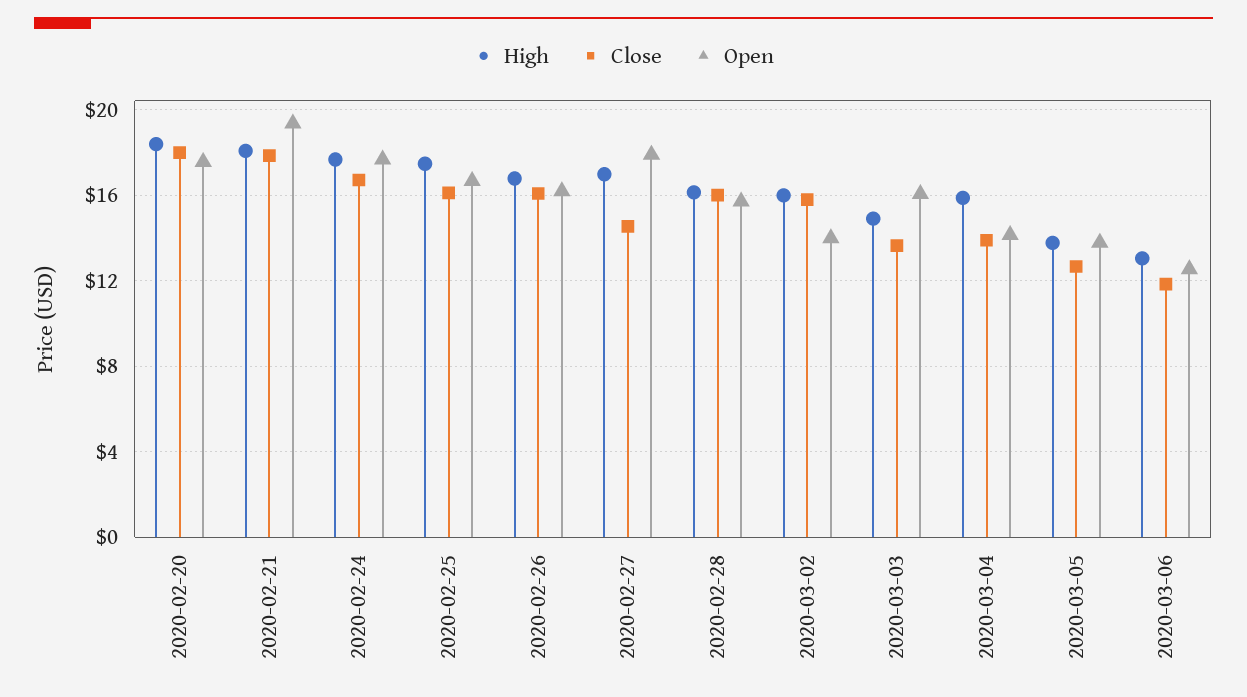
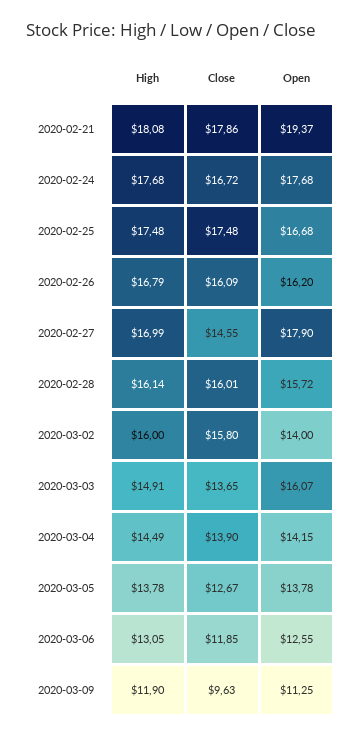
High, 2020-02-20: 18.5 -> none
Close, 2020-02-20: 18 -> none
Open, 2020-02-20: 17.5 -> none
Close, 2020-02-25: 16 -> 17.48
High, 2020-03-04: 16 -> 14.49
High, 2020-03-09: none -> 11.9
Close, 2020-03-09: none -> 9.63
Open, 2020-03-09: none -> 11.25

